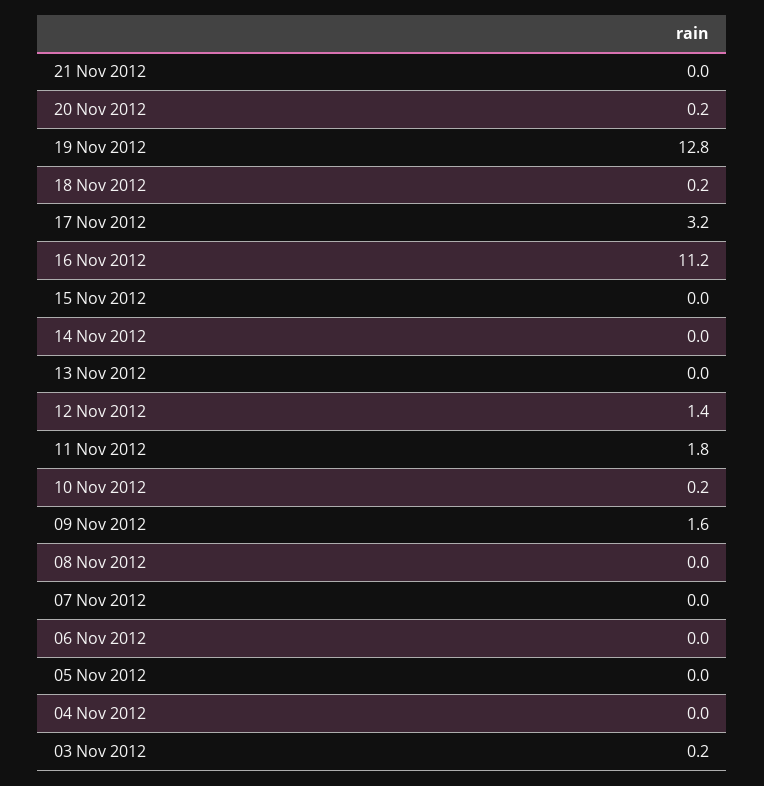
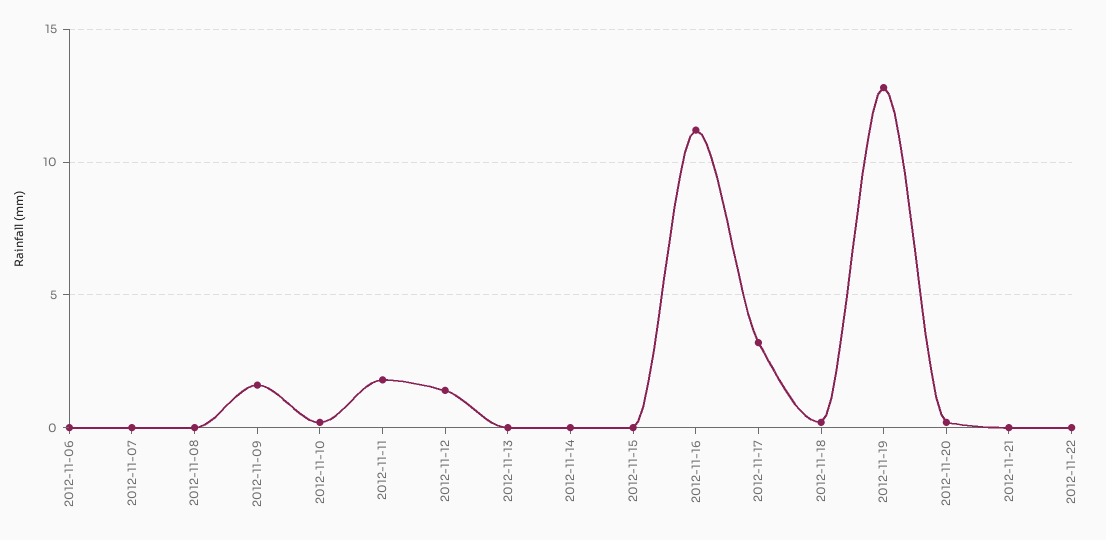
05 Nov 2012: 0 -> none
04 Nov 2012: 0 -> none
03 Nov 2012: 0.2 -> none
2012-11-22: none -> 0

